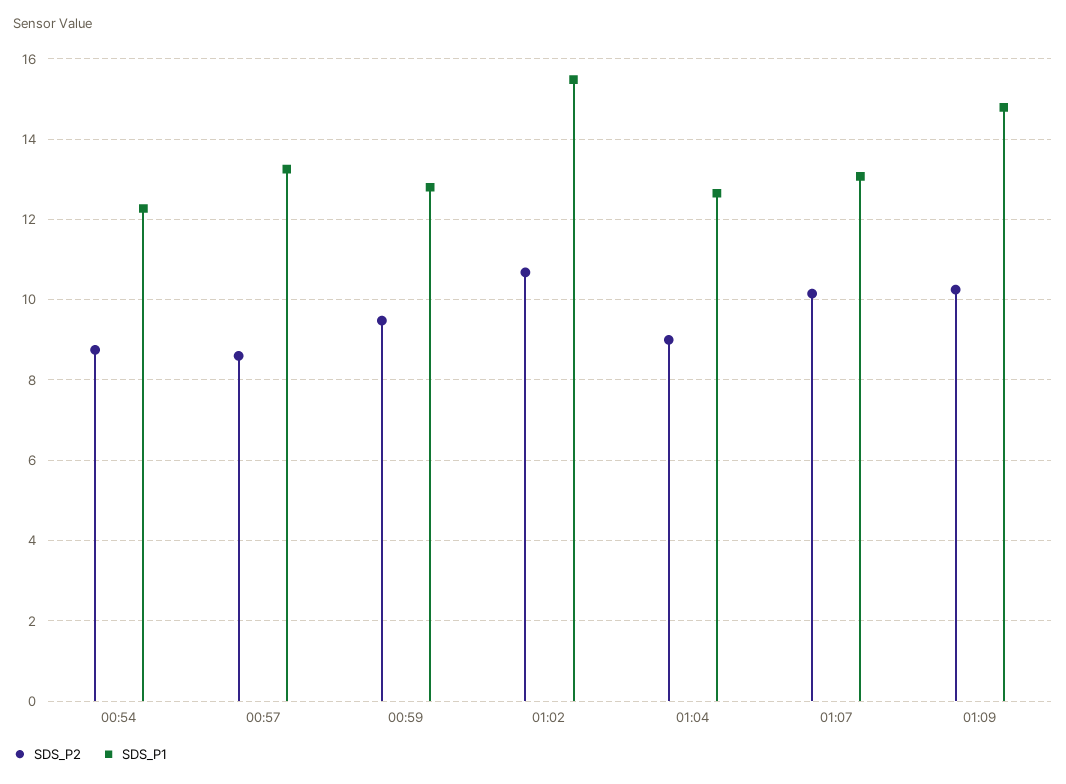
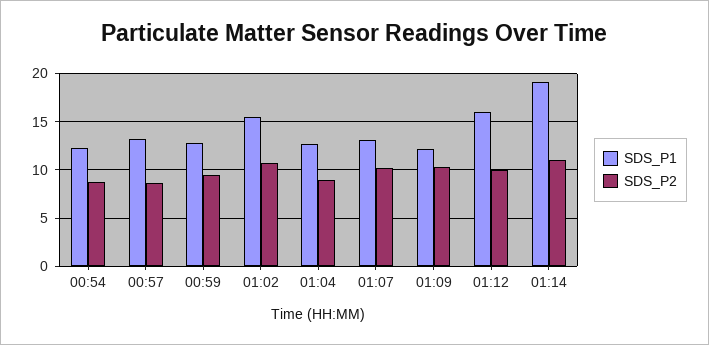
SDS_P1, 01:09: 14.8 -> 12
SDS_P1, 01:12: none -> 16
SDS_P2, 01:12: none -> 10
SDS_P1, 01:14: none -> 19
SDS_P2, 01:14: none -> 11

